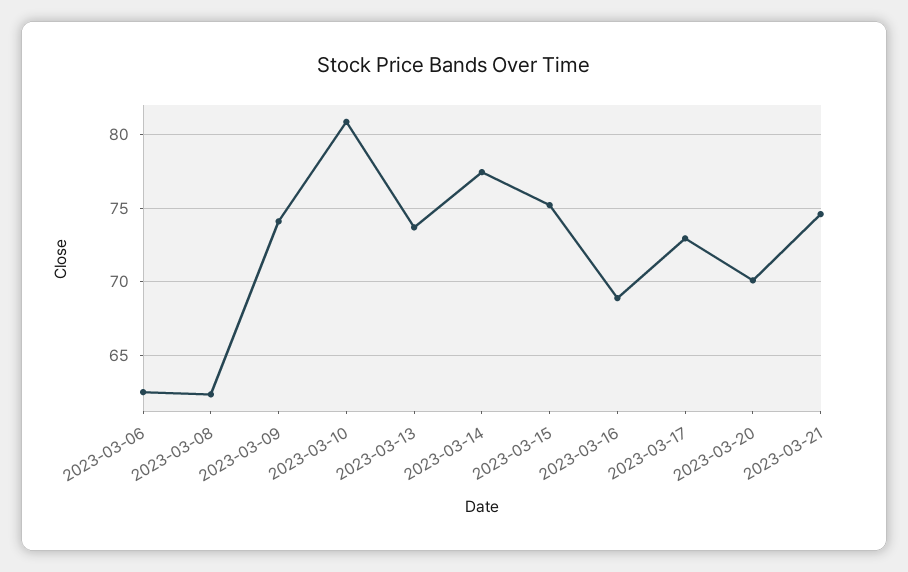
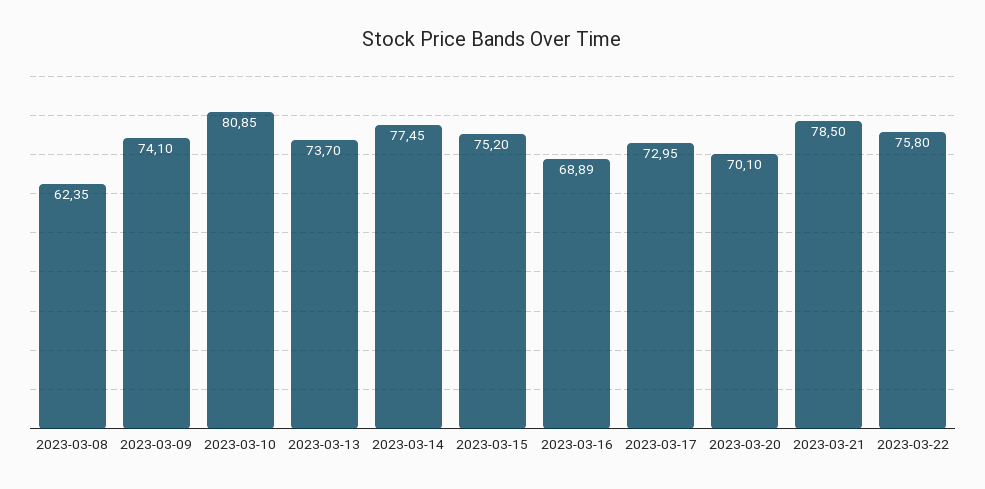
2023-03-06: 62.5 -> none
2023-03-21: 74.5 -> 78.5
2023-03-22: none -> 75.8

